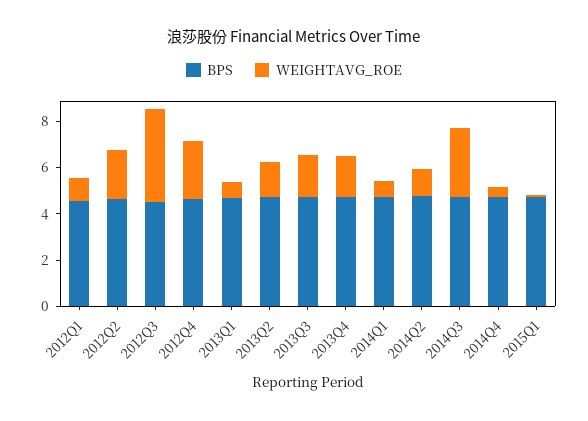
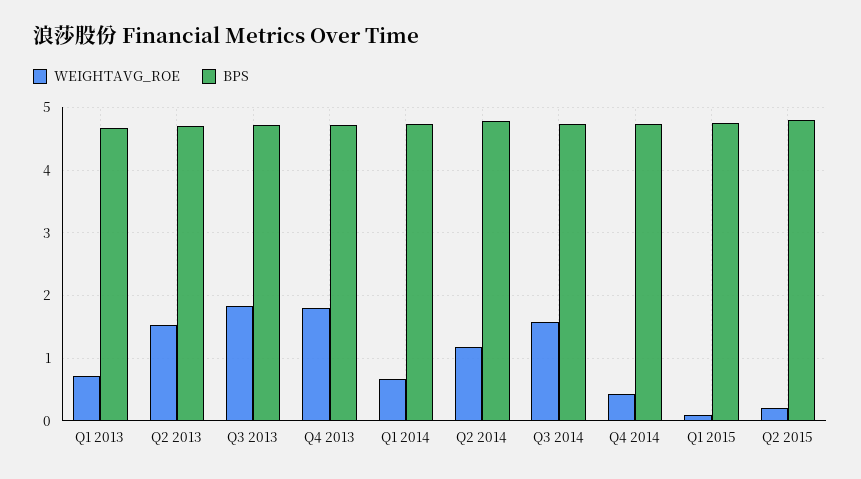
BPS, 2012Q1: 4.5 -> none
WEIGHTAVG_ROE, 2012Q1: 1 -> none
BPS, 2012Q2: 4.5 -> none
WEIGHTAVG_ROE, 2012Q2: 2 -> none
BPS, 2012Q3: 4.5 -> none
WEIGHTAVG_ROE, 2012Q3: 4 -> none
BPS, 2012Q4: 4.5 -> none
WEIGHTAVG_ROE, 2012Q4: 2.5 -> none
WEIGHTAVG_ROE, 2014Q3: 3 -> 1.6
WEIGHTAVG_ROE, Q2 2015: none -> 0.2
BPS, Q2 2015: none -> 4.8

